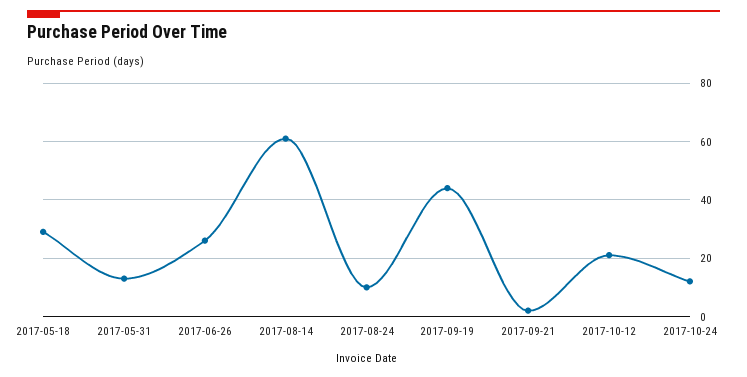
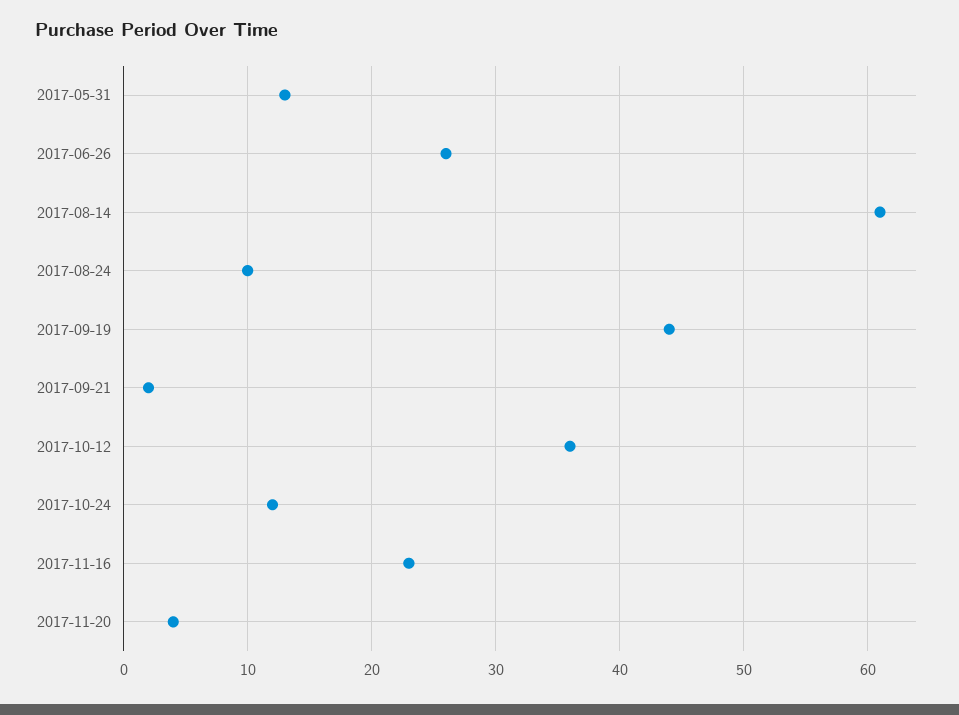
2017-05-18: 30 -> none
2017-10-12: 20 -> 36
2017-11-16: none -> 23
2017-11-20: none -> 4

